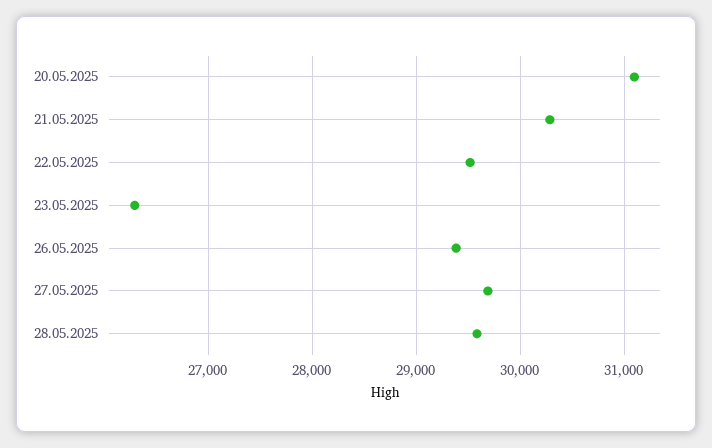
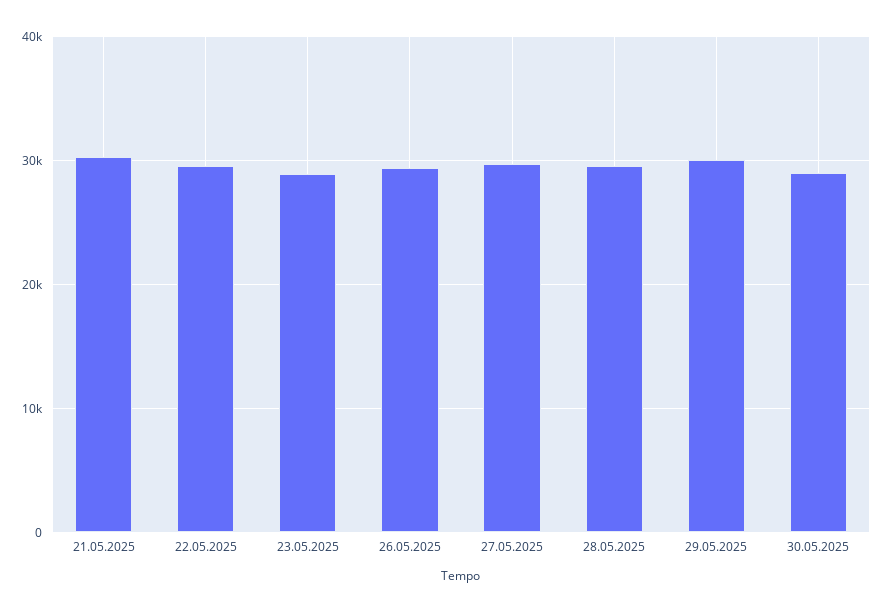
20.05.2025: 31100 -> none
23.05.2025: 26300 -> 29000
29.05.2025: none -> 30000
30.05.2025: none -> 29000

